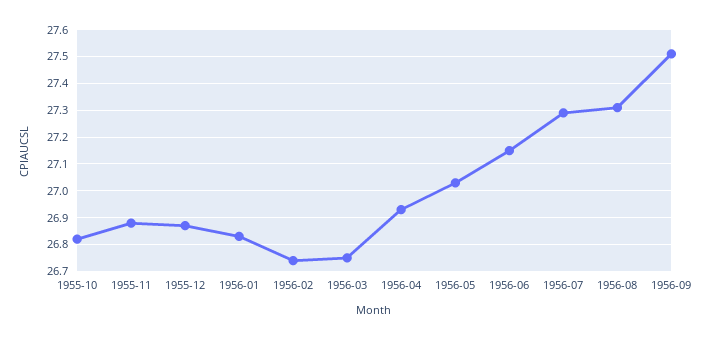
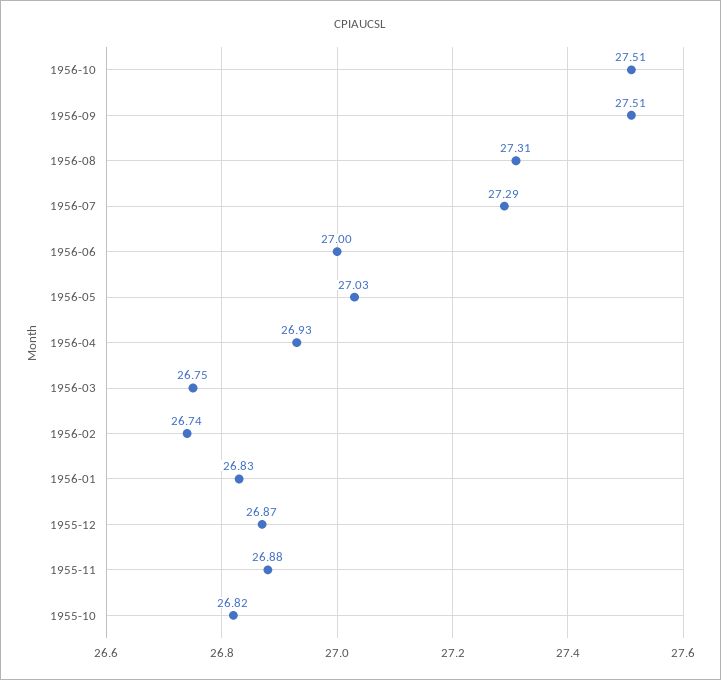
1956-06: 27.15 -> 27
1956-10: none -> 27.51

